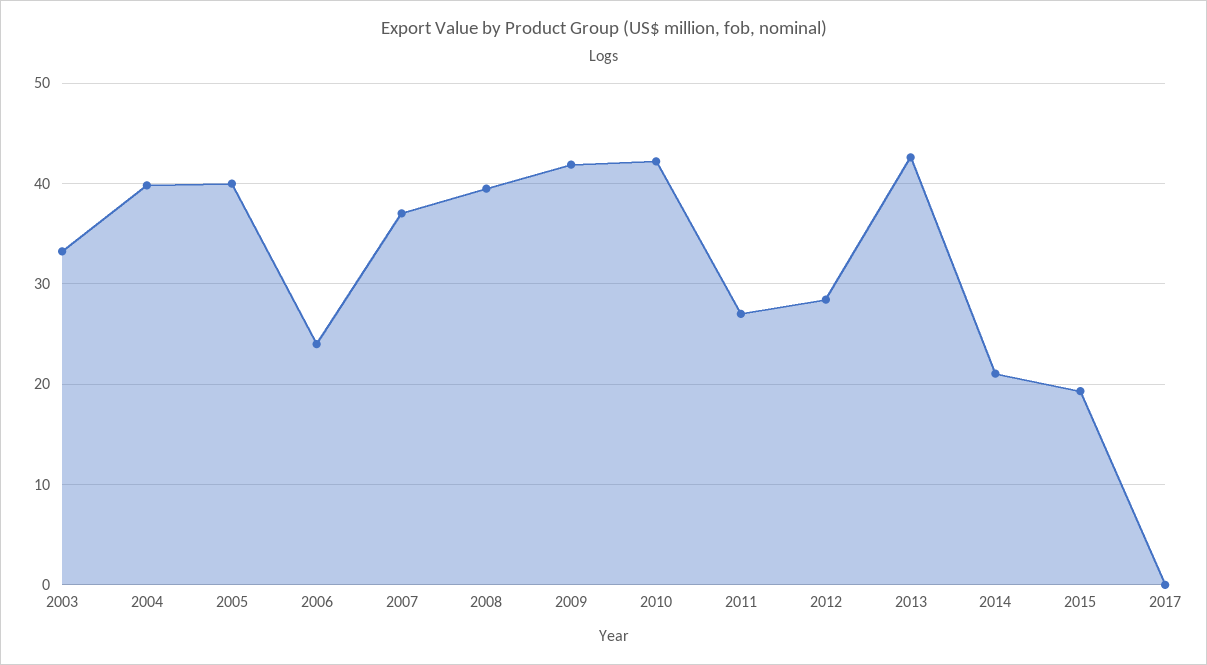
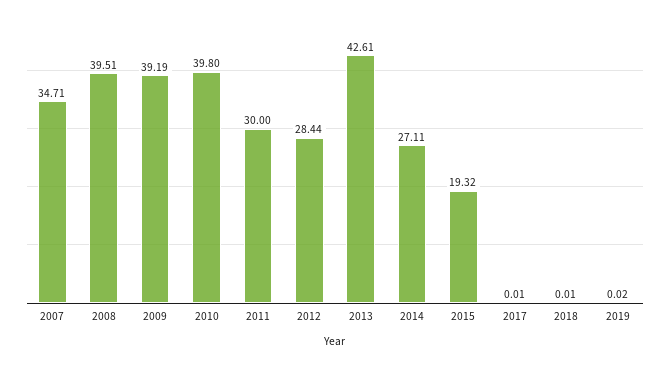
2003: 33 -> none
2004: 40 -> none
2005: 40 -> none
2006: 24 -> none
2007: 37 -> 34.71
2009: 42 -> 39.19
2010: 42 -> 39.8
2011: 27 -> 30
2014: 21 -> 27.11
2018: none -> 0.01
2019: none -> 0.02

